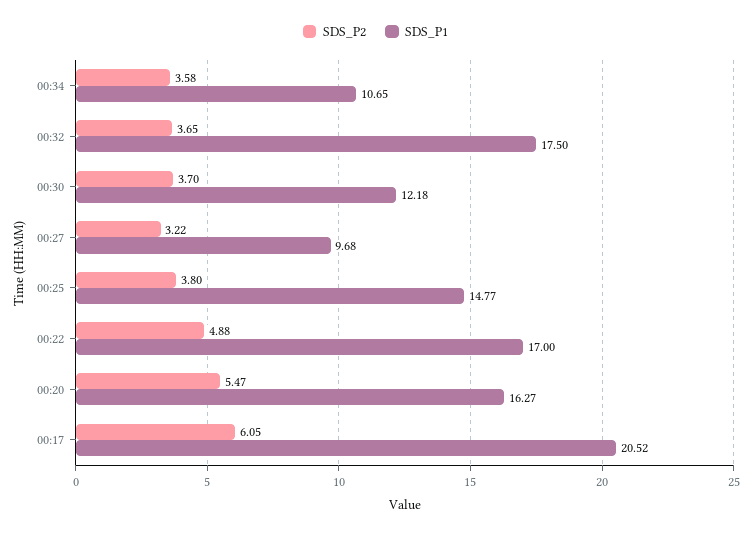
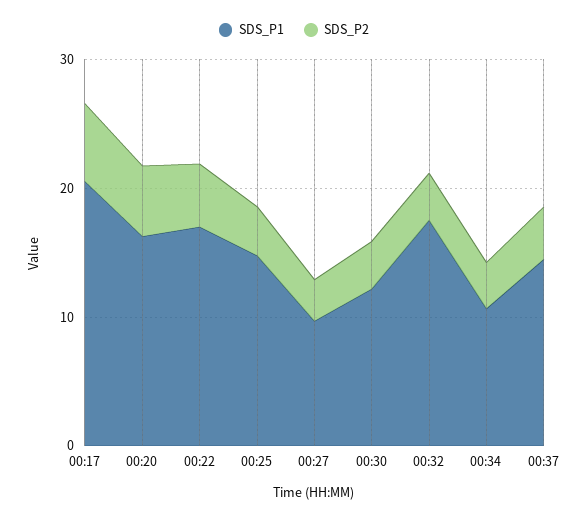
SDS_P1, 00:37: none -> 14
SDS_P2, 00:37: none -> 4

